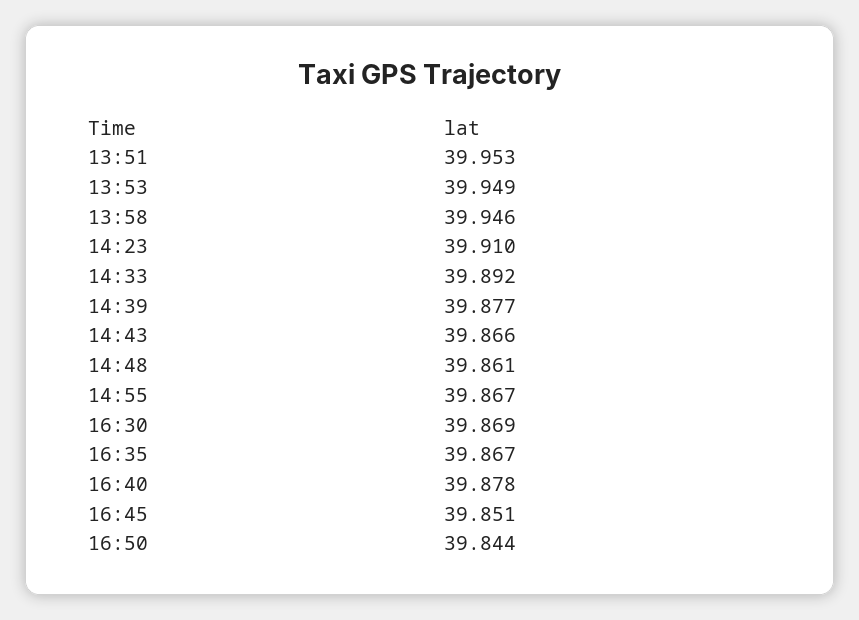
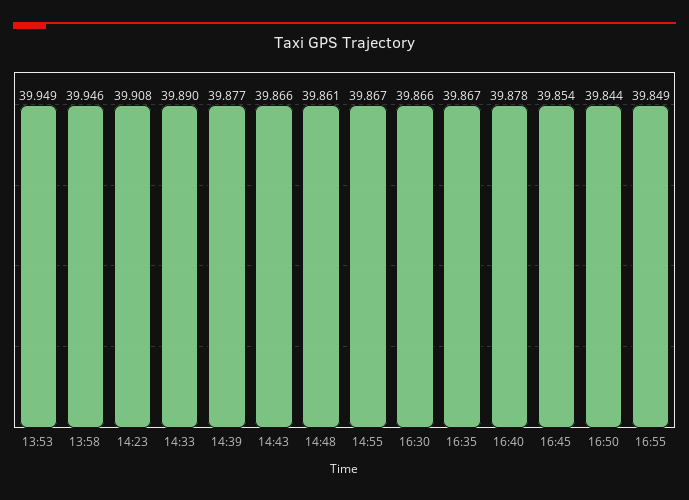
13:51: 39.953 -> none
14:23: 39.91 -> 39.908
14:33: 39.892 -> 39.89
16:30: 39.869 -> 39.866
16:45: 39.851 -> 39.854
16:55: none -> 39.849

